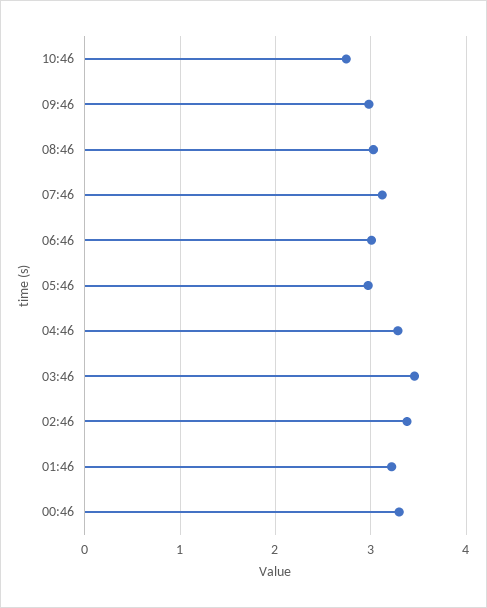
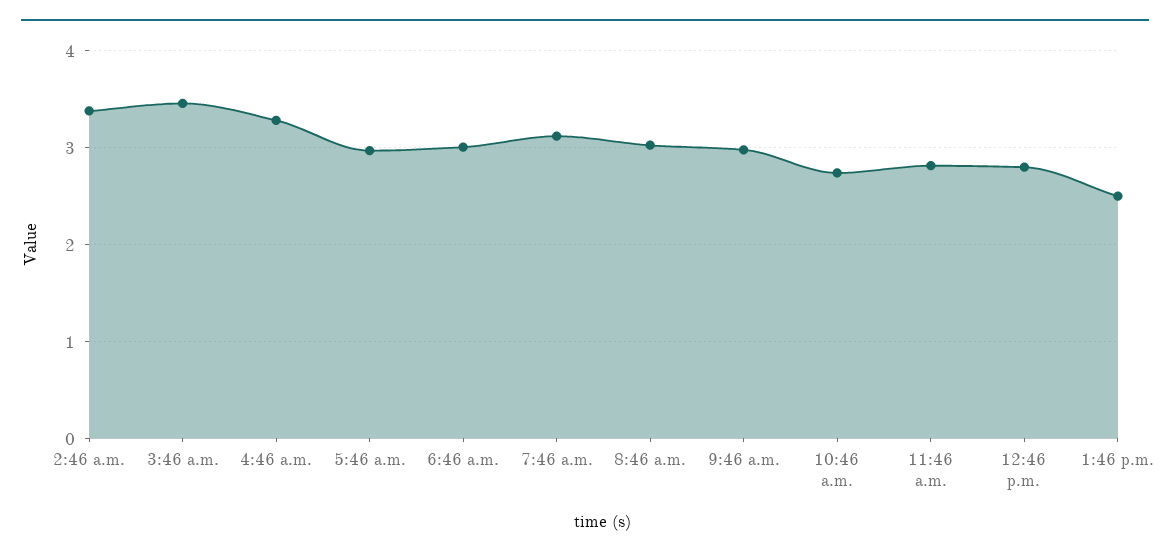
01:46: 3.2 -> none
00:46: 3.3 -> none
11:46 a.m.: none -> 2.8
12:46 p.m.: none -> 2.8
1:46 p.m.: none -> 2.5

